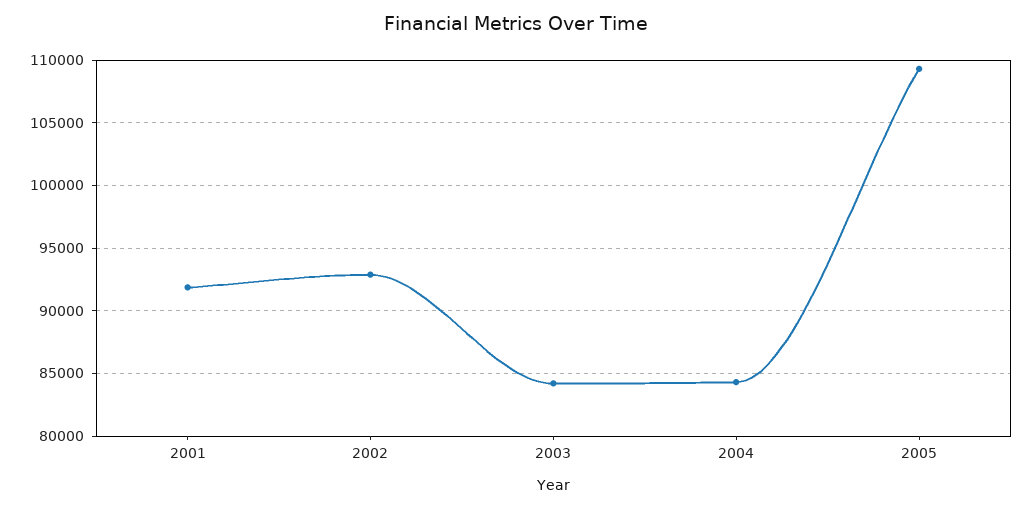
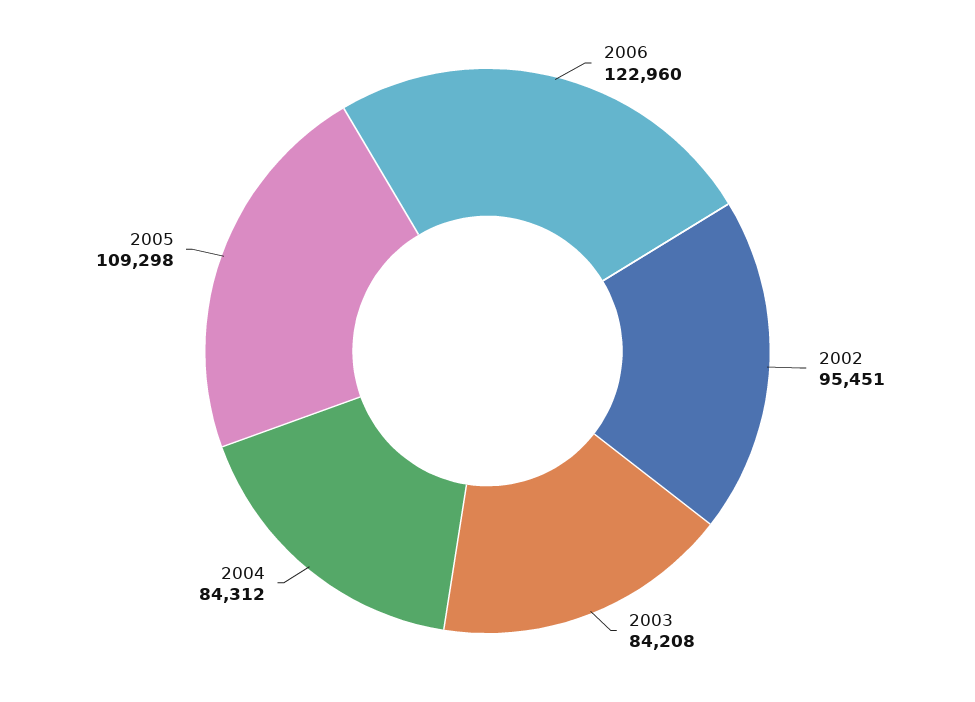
2001: 92000 -> none
2002: 93000 -> 95451
2006: none -> 122960

